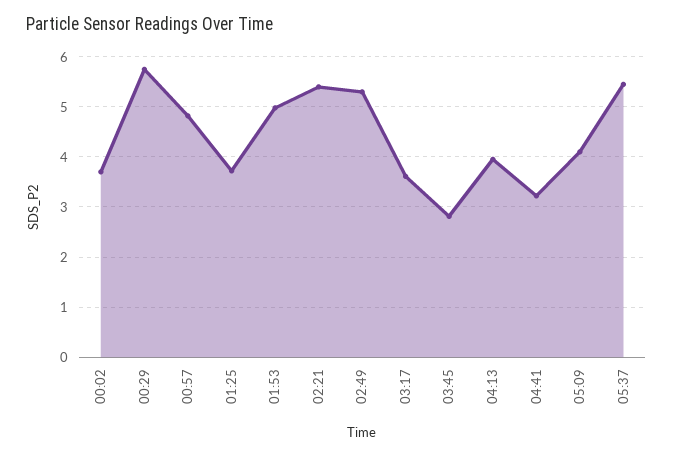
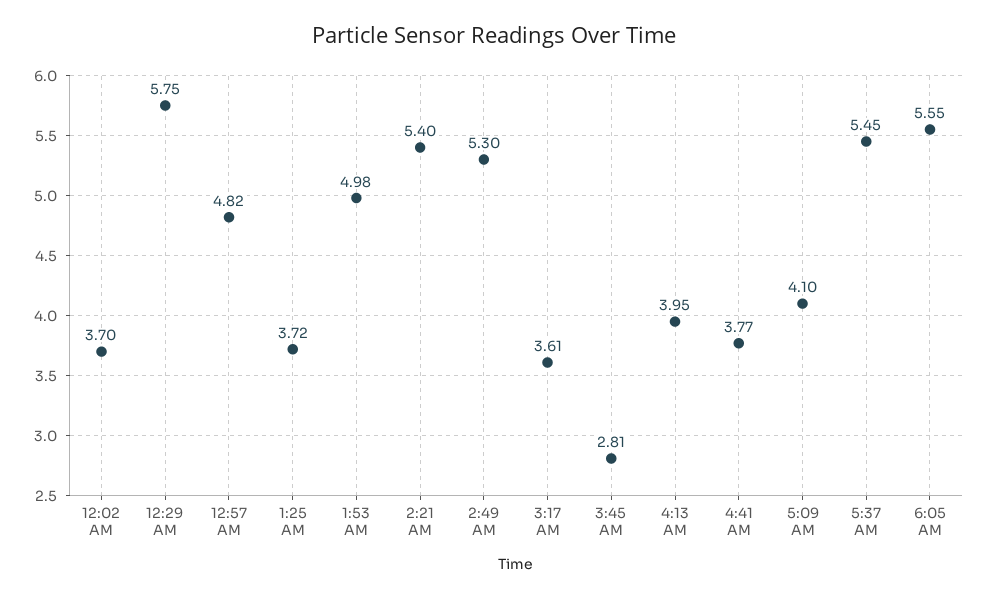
04:41: 3.2 -> 3.77
6:05 AM: none -> 5.55

